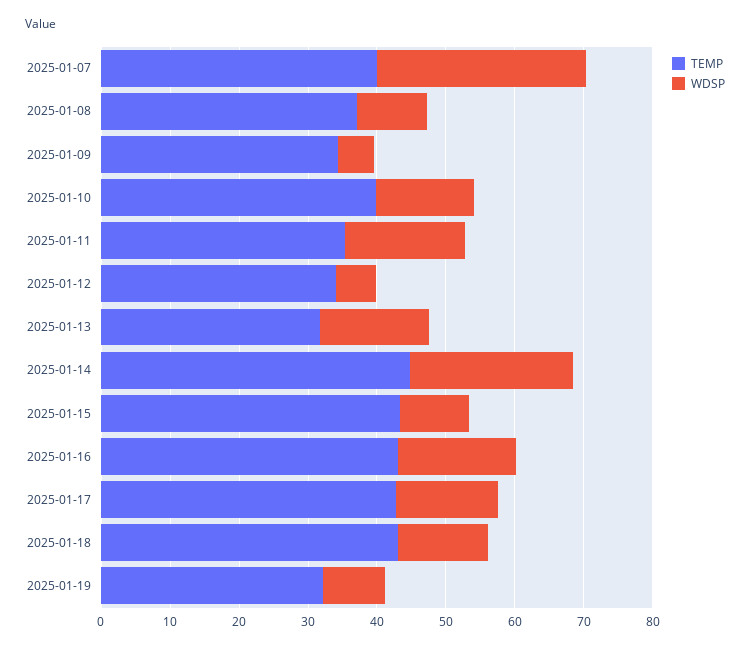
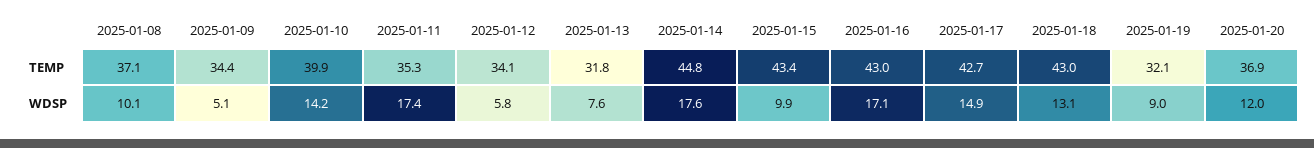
TEMP, 2025-01-07: 40 -> none
WDSP, 2025-01-07: 30 -> none
WDSP, 2025-01-13: 16 -> 7.6
WDSP, 2025-01-14: 24 -> 17.6
TEMP, 2025-01-20: none -> 36.9
WDSP, 2025-01-20: none -> 12

